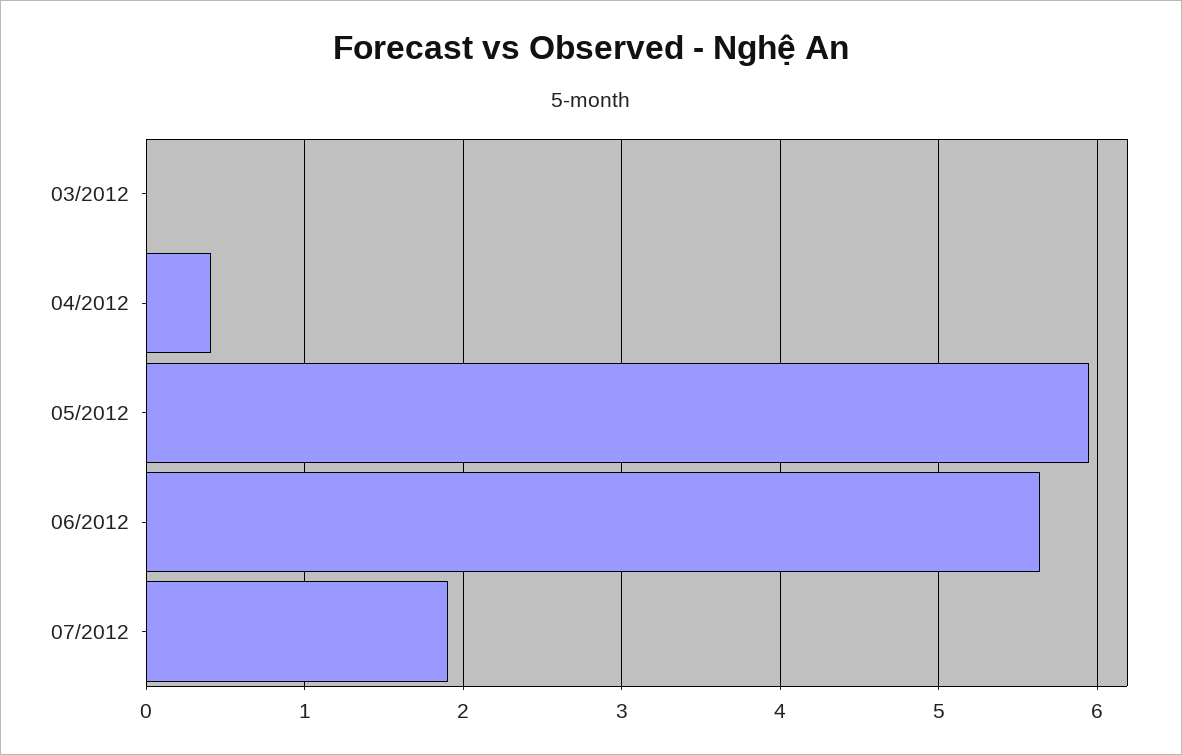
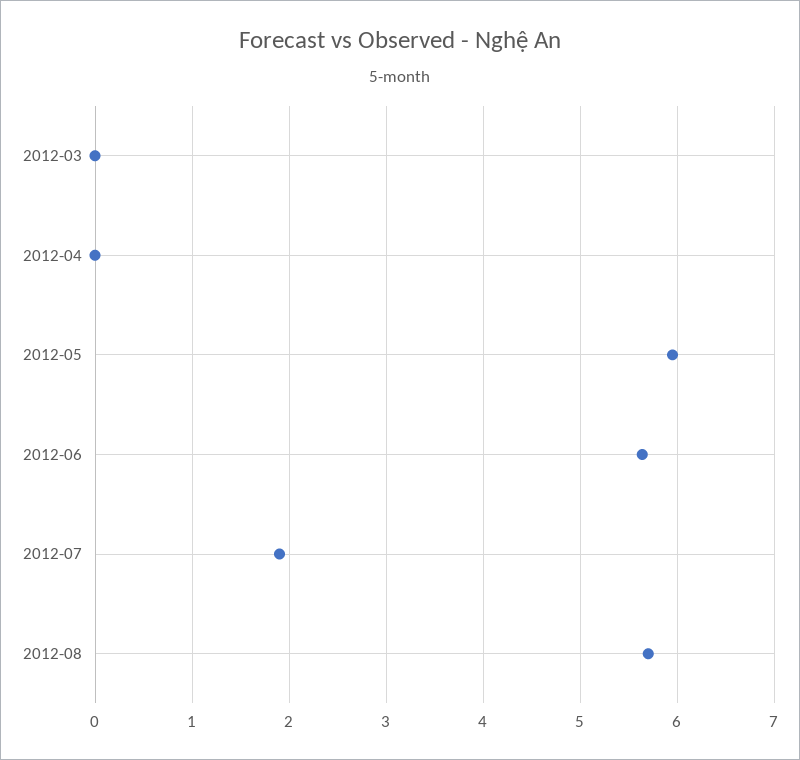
04/2012: 0.4 -> 0
2012-08: none -> 5.7

